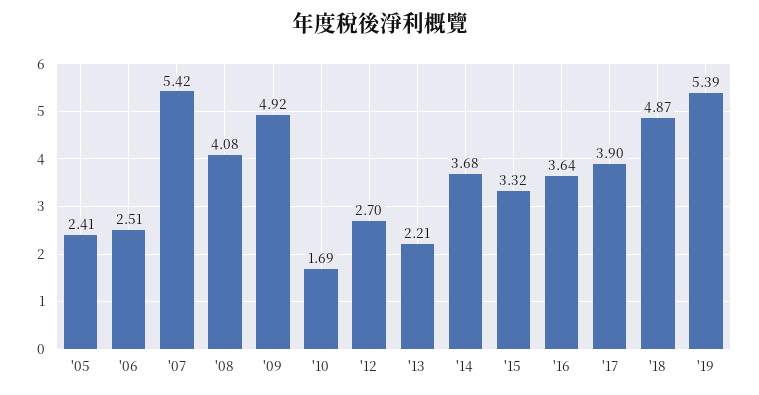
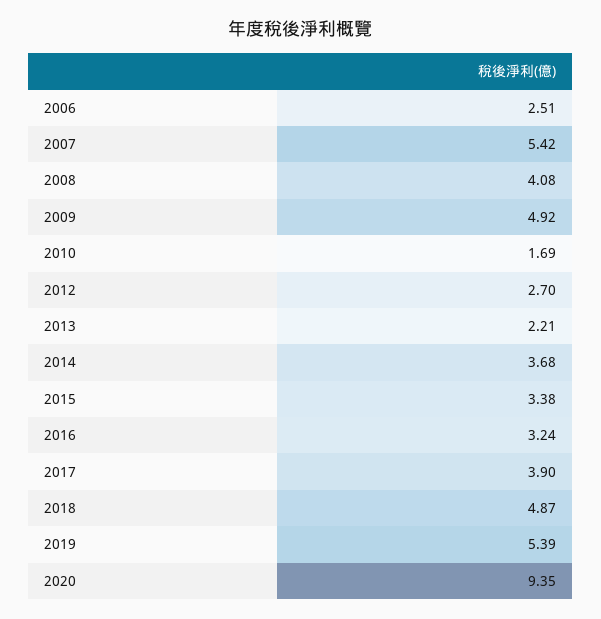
'05: 2.41 -> none
'15: 3.32 -> 3.38
'16: 3.64 -> 3.24
2020: none -> 9.35

